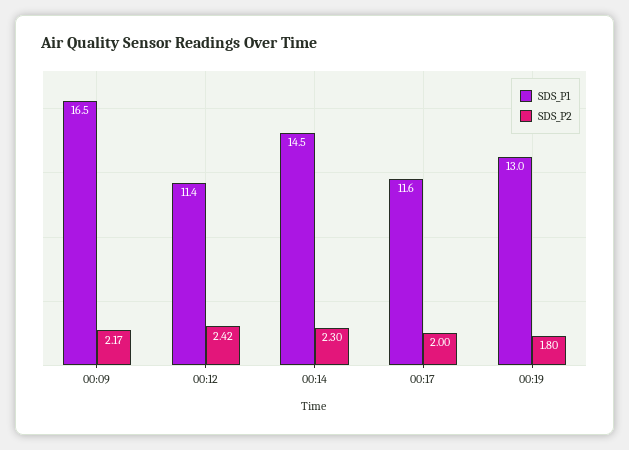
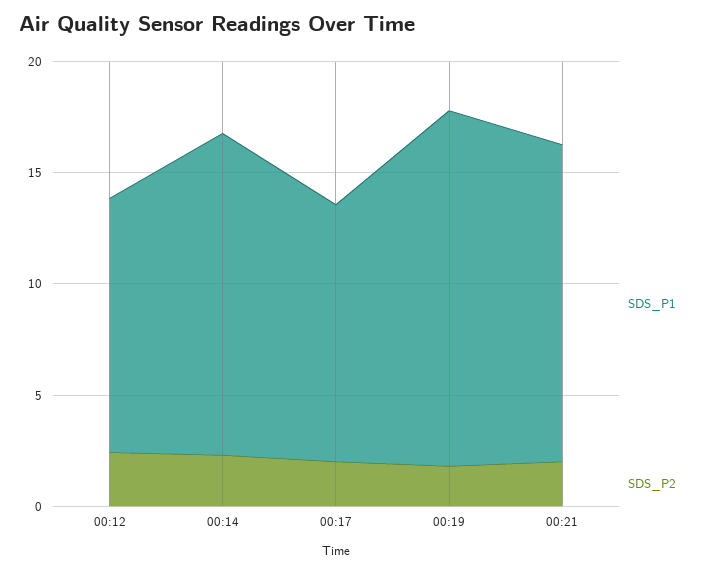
SDS_P1, 00:09: 16.5 -> none
SDS_P2, 00:09: 2.17 -> none
SDS_P1, 00:19: 13 -> 16
SDS_P1, 00:21: none -> 14
SDS_P2, 00:21: none -> 2

